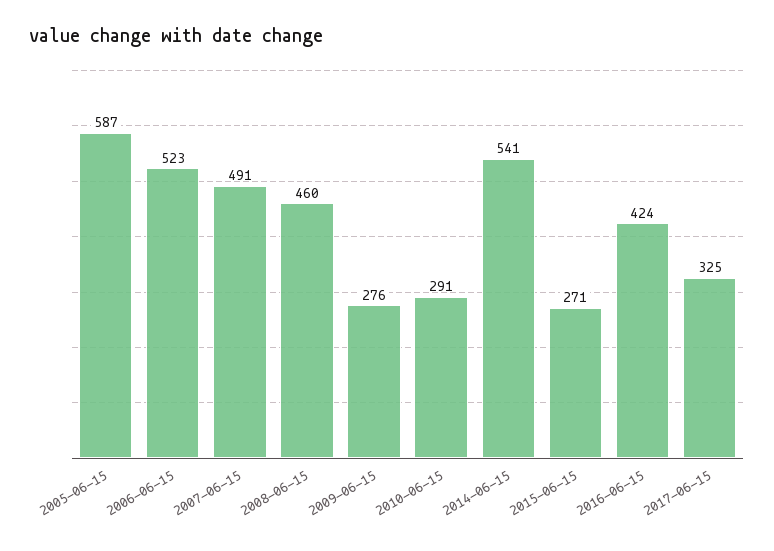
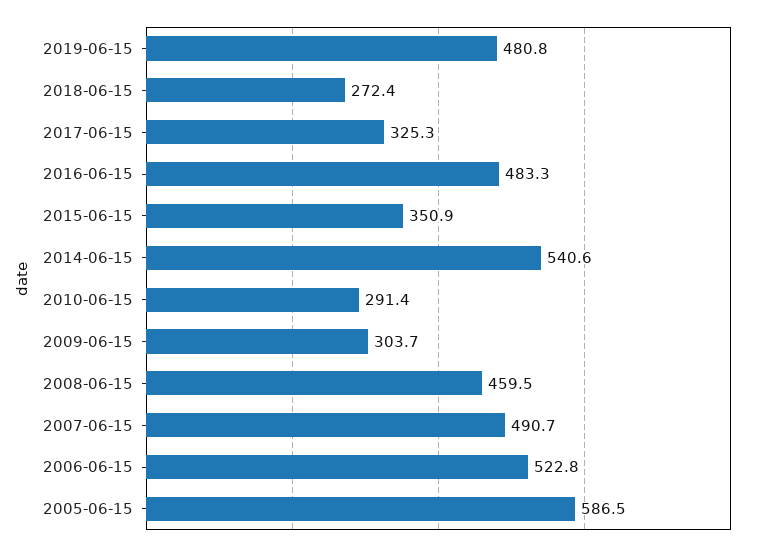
2009-06-15: 276 -> 303.7
2015-06-15: 271 -> 350.9
2016-06-15: 424 -> 483.3
2019-06-15: none -> 480.8
2018-06-15: none -> 272.4

